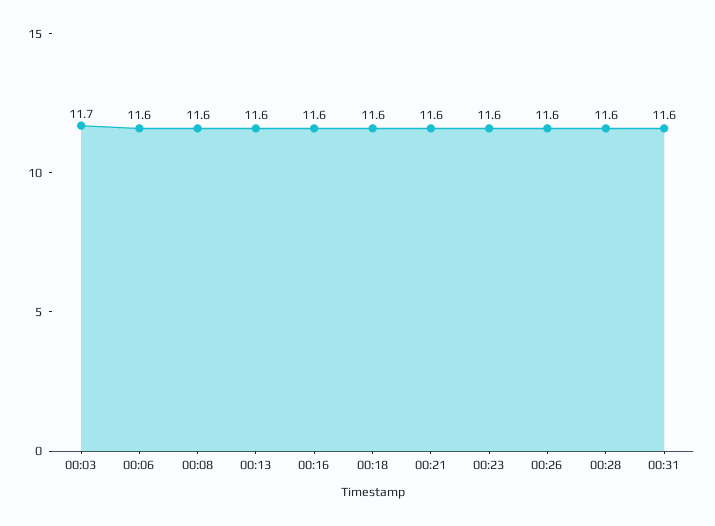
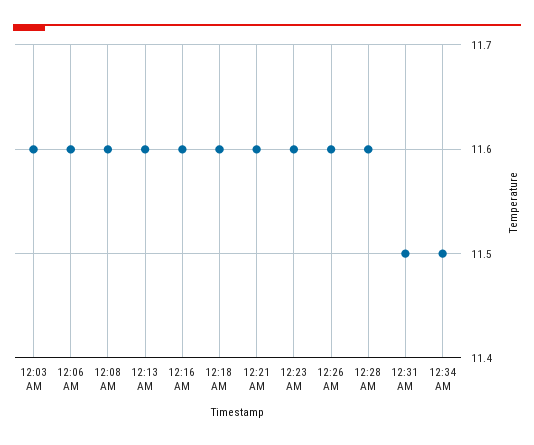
00:03: 11.7 -> 11.6
00:31: 11.6 -> 11.5
12:34 AM: none -> 11.5

